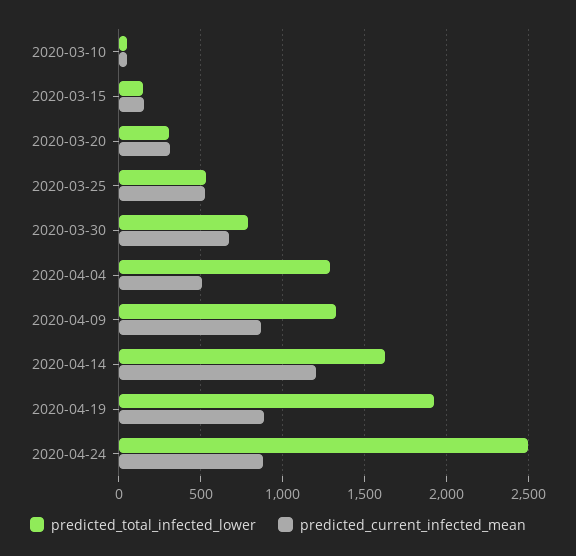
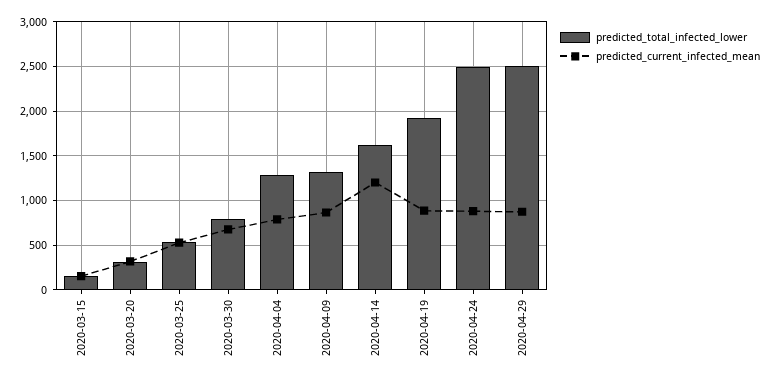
predicted_total_infected_lower, 2020-03-10: 50 -> none
predicted_current_infected_mean, 2020-03-10: 50 -> none
predicted_current_infected_mean, 2020-04-04: 500 -> 800
predicted_total_infected_lower, 2020-04-29: none -> 2500
predicted_current_infected_mean, 2020-04-29: none -> 900

